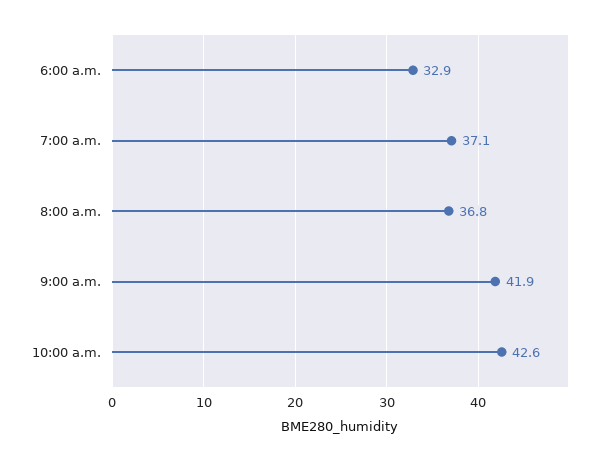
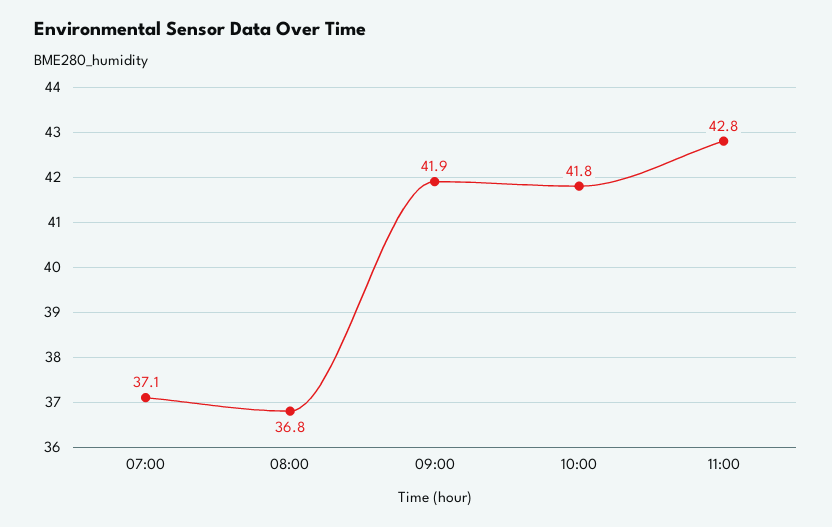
6:00 a.m.: 32.9 -> none
10:00 a.m.: 42.6 -> 41.8
11:00: none -> 42.8

